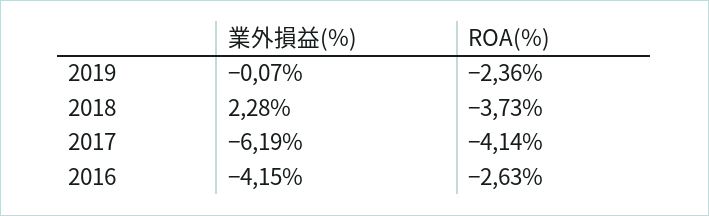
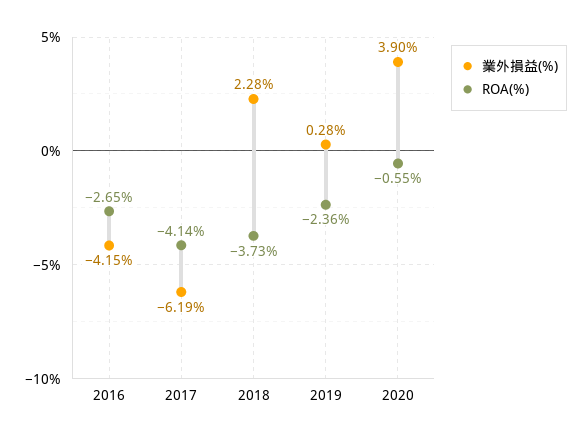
業外損益(%), 2019: -0.07 -> 0.28
ROA(%), 2016: -2.63 -> -2.65
業外損益(%), 2020: none -> 3.9
ROA(%), 2020: none -> -0.55

